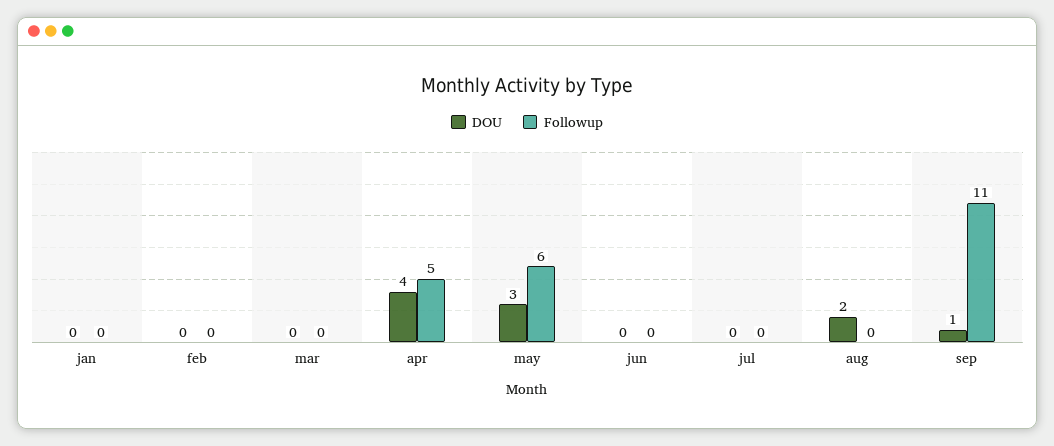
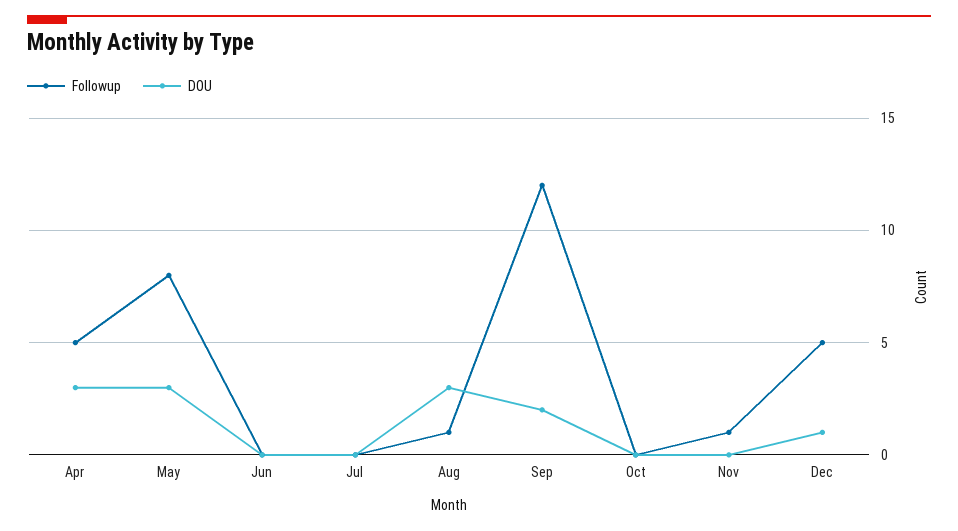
DOU, jan: 0 -> none
Followup, jan: 0 -> none
DOU, feb: 0 -> none
Followup, feb: 0 -> none
DOU, mar: 0 -> none
Followup, mar: 0 -> none
DOU, apr: 4 -> 3
Followup, may: 6 -> 8
DOU, aug: 2 -> 3
Followup, aug: 0 -> 1
DOU, sep: 1 -> 2
Followup, sep: 11 -> 12
Followup, Oct: none -> 0
DOU, Oct: none -> 0
Followup, Nov: none -> 1
DOU, Nov: none -> 0
Followup, Dec: none -> 5
DOU, Dec: none -> 1

